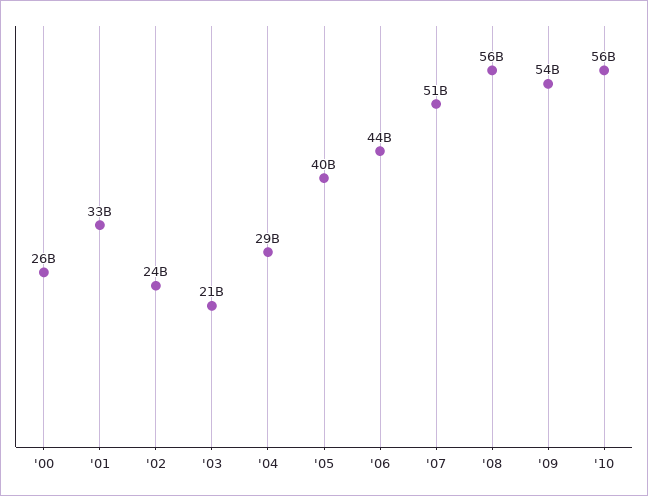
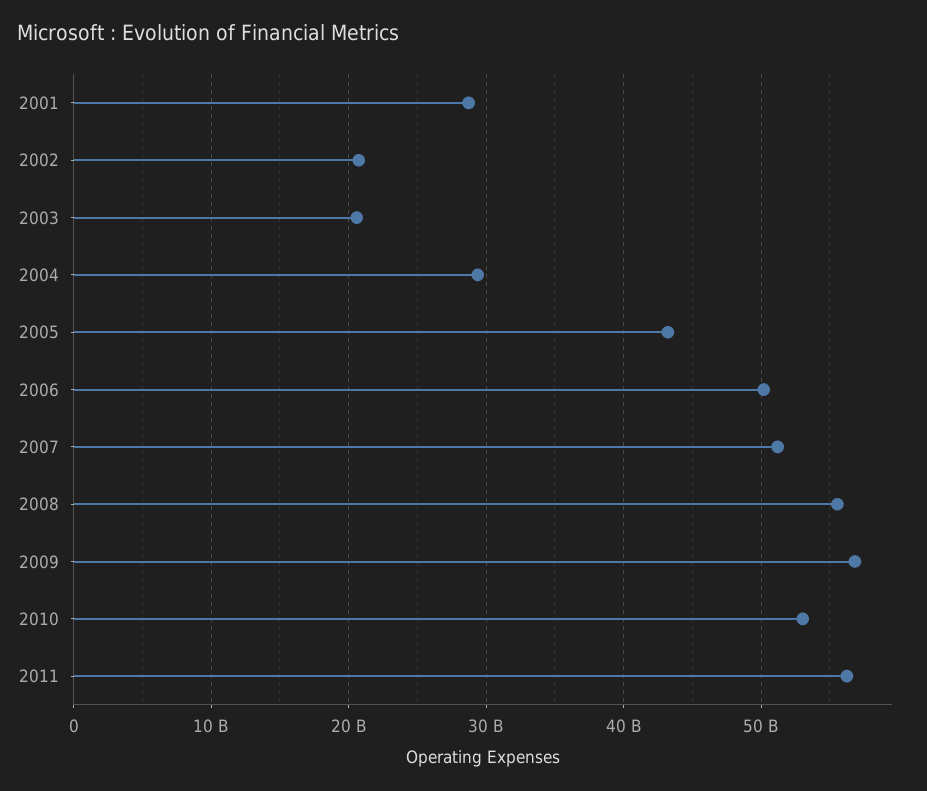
'00: 26000000000 -> none
'01: 33000000000 -> 29000000000
'02: 24000000000 -> 21000000000
'05: 40000000000 -> 43000000000
'06: 44000000000 -> 50000000000
'09: 54000000000 -> 57000000000
'10: 56000000000 -> 53000000000
2011: none -> 56000000000

